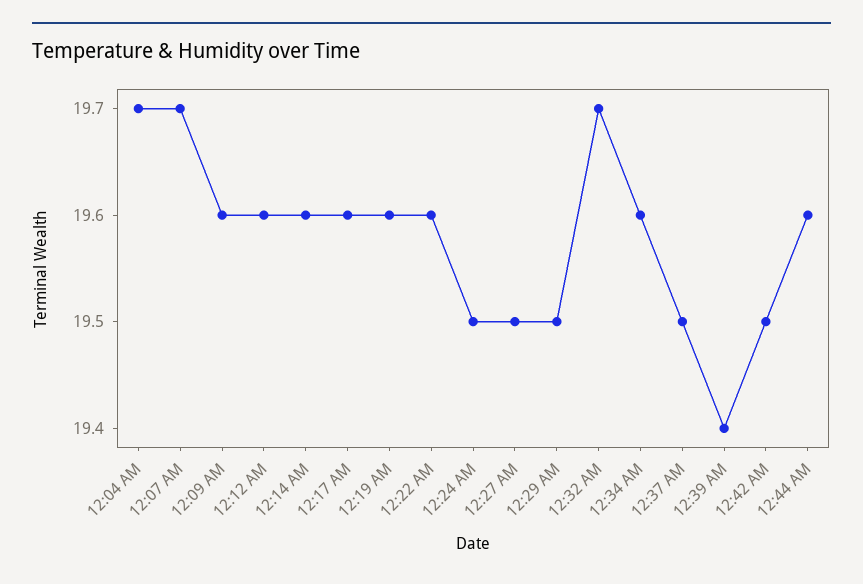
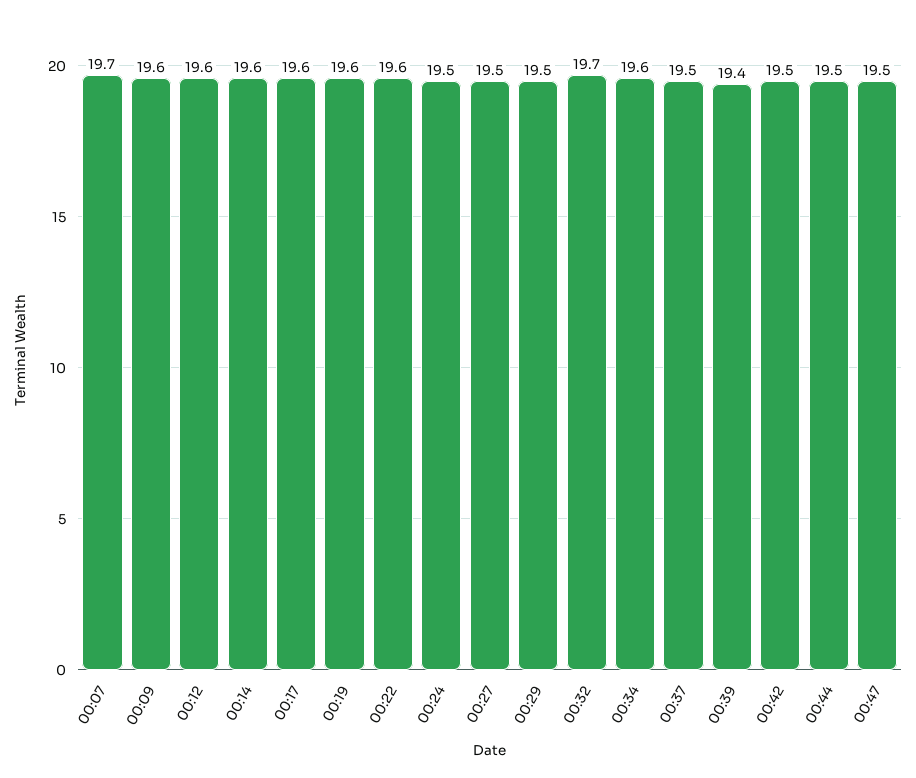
12:04 AM: 19.7 -> none
12:44 AM: 19.6 -> 19.5
00:47: none -> 19.5

